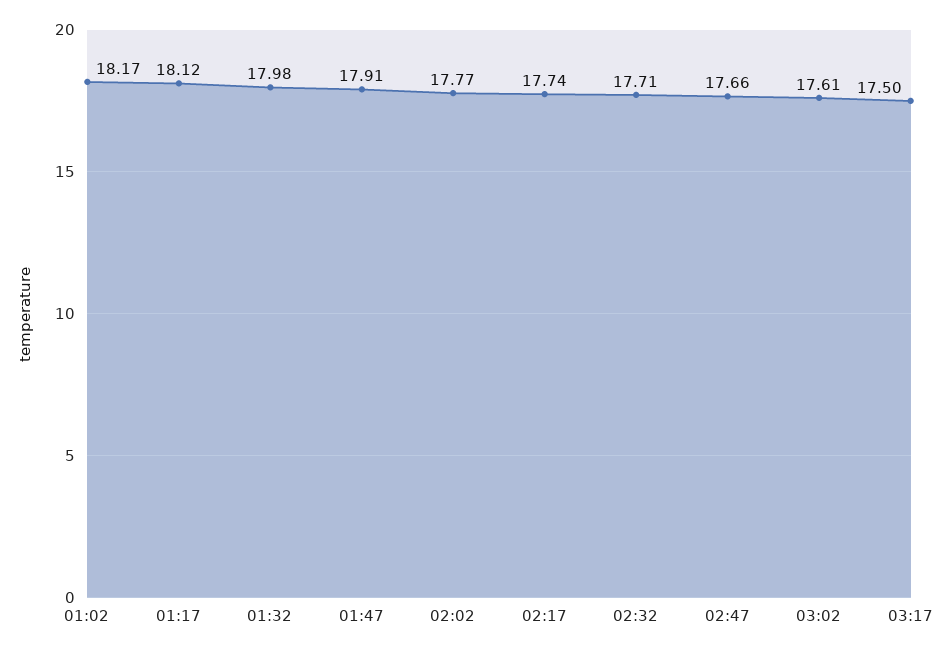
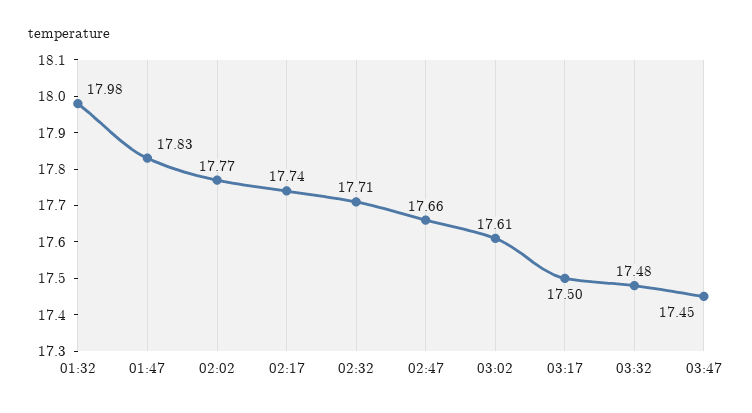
01:02: 18.17 -> none
01:17: 18.12 -> none
01:47: 17.91 -> 17.83
03:32: none -> 17.48
03:47: none -> 17.45

